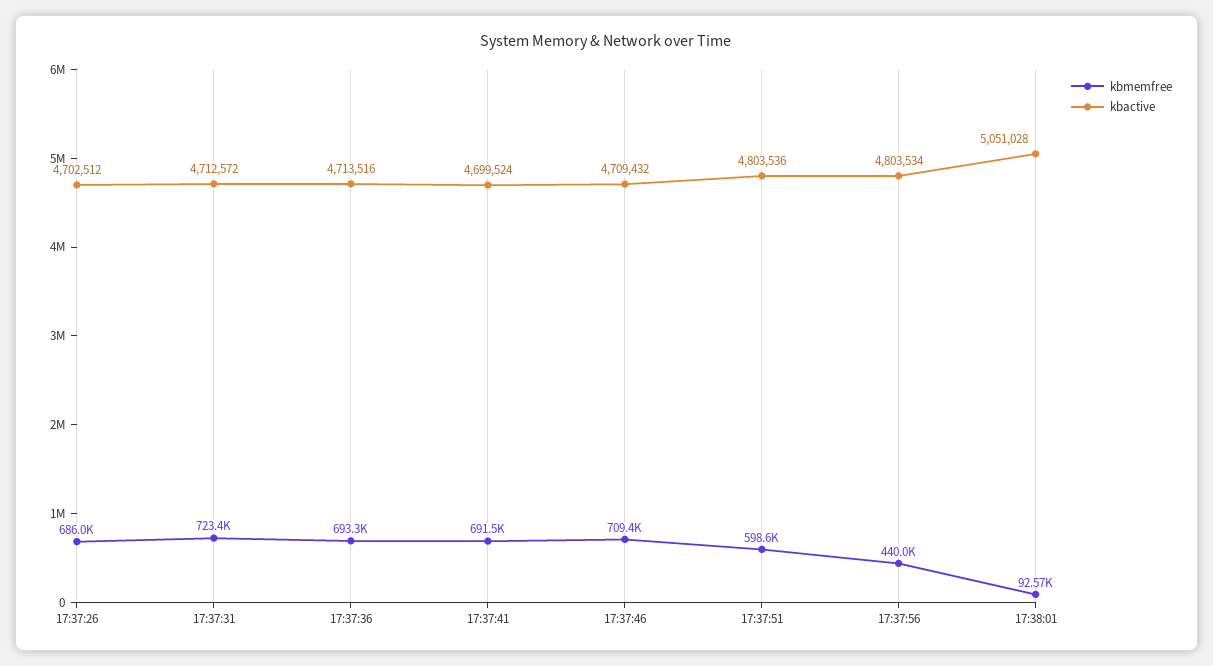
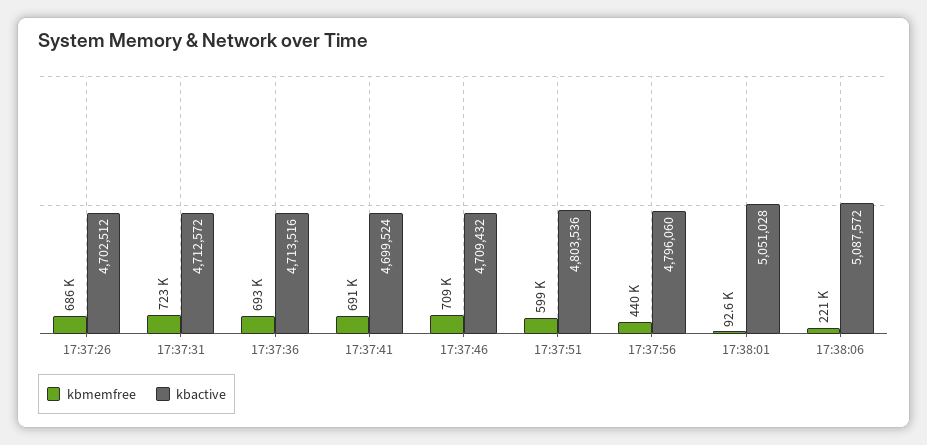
kbactive, 17:37:56: 4803534 -> 4796060
kbmemfree, 17:38:06: none -> 221000
kbactive, 17:38:06: none -> 5087572

